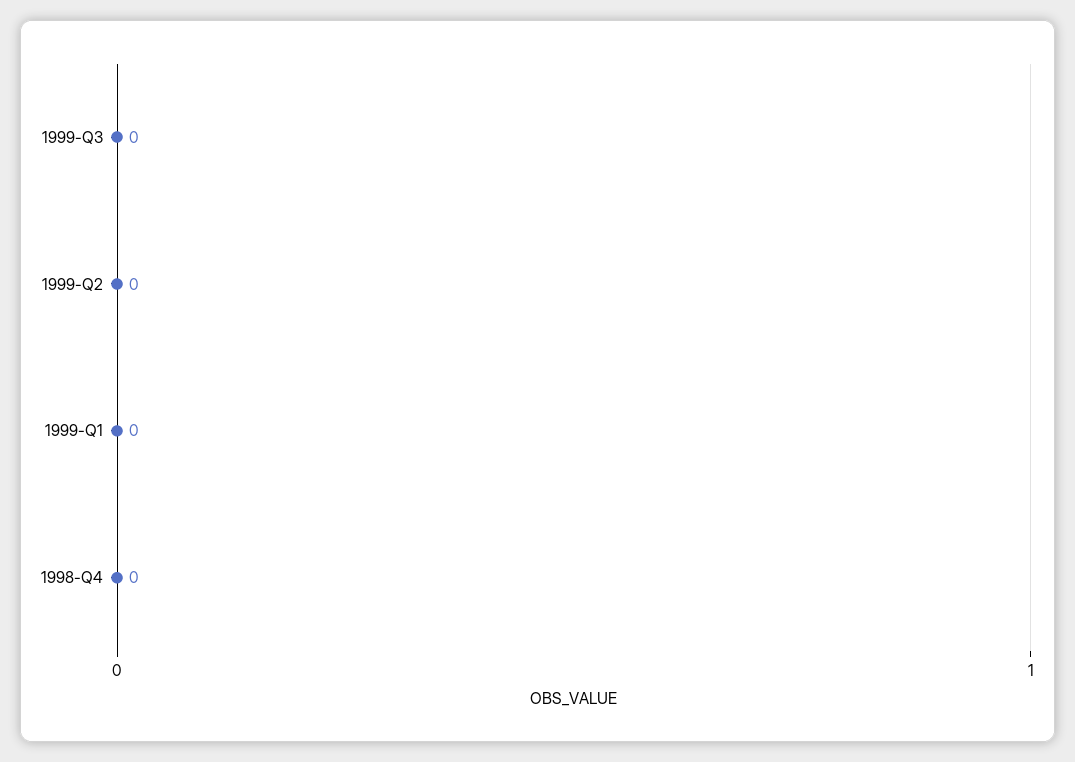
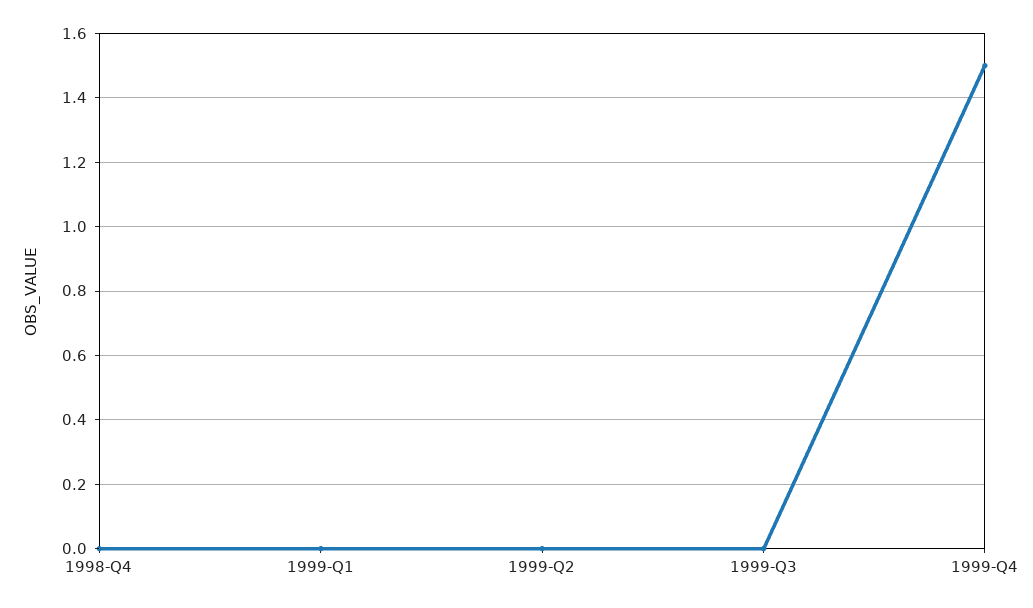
1999-Q4: none -> 1.5

